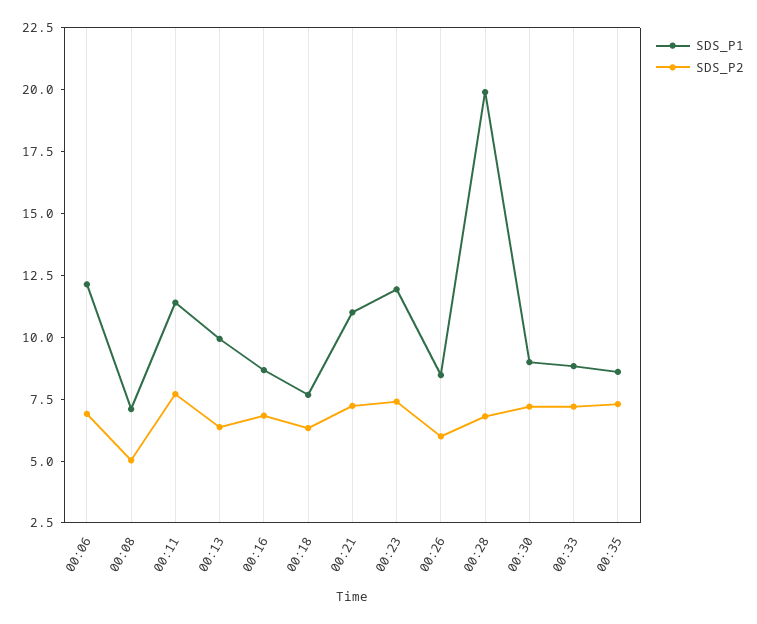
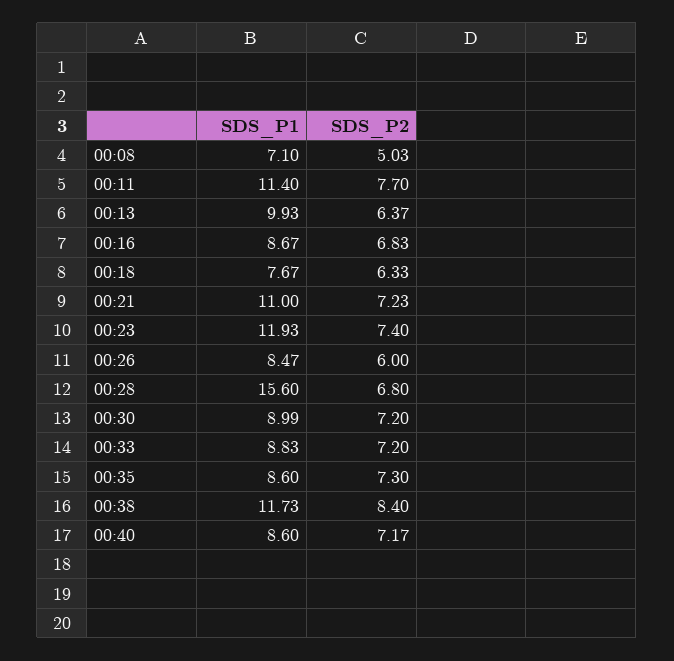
SDS_P1, 00:06: 12 -> none
SDS_P2, 00:06: 7 -> none
SDS_P1, 00:28: 20 -> 15.6
SDS_P1, 00:38: none -> 11.73
SDS_P2, 00:38: none -> 8.4
SDS_P1, 00:40: none -> 8.6
SDS_P2, 00:40: none -> 7.17

